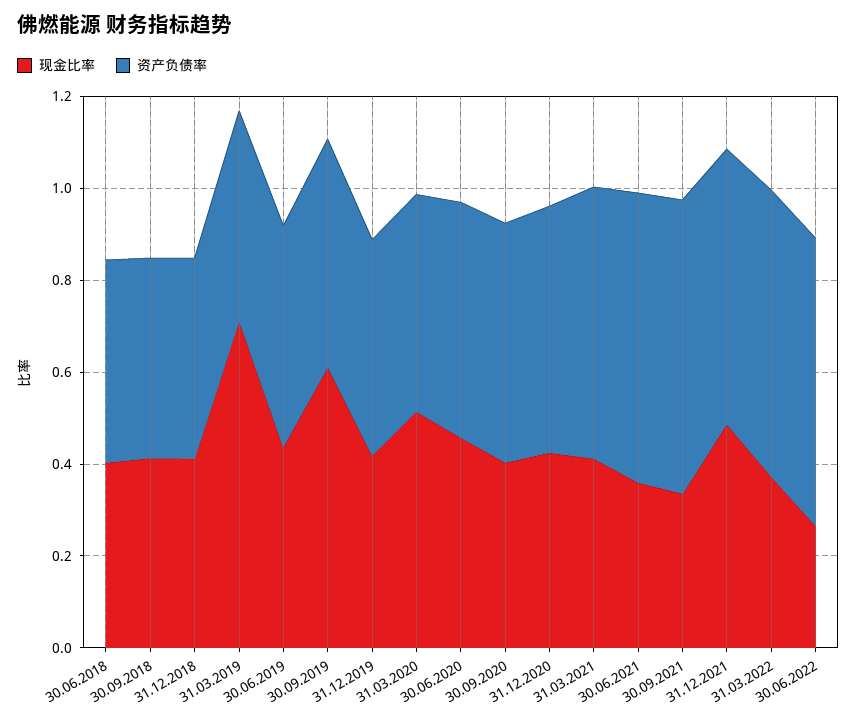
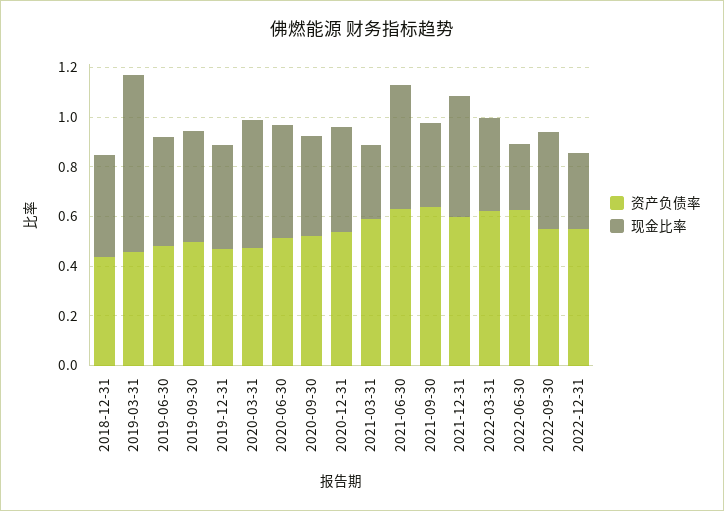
现金比率, 30.06.2018: 0.4 -> none
资产负债率, 30.06.2018: 0.45 -> none
现金比率, 30.09.2018: 0.4 -> none
资产负债率, 30.09.2018: 0.45 -> none
现金比率, 30.09.2019: 0.6 -> 0.45
现金比率, 31.03.2021: 0.4 -> 0.3
现金比率, 30.06.2021: 0.35 -> 0.5
资产负债率, 2022-09-30: none -> 0.55
现金比率, 2022-09-30: none -> 0.4
资产负债率, 2022-12-31: none -> 0.55
现金比率, 2022-12-31: none -> 0.3

